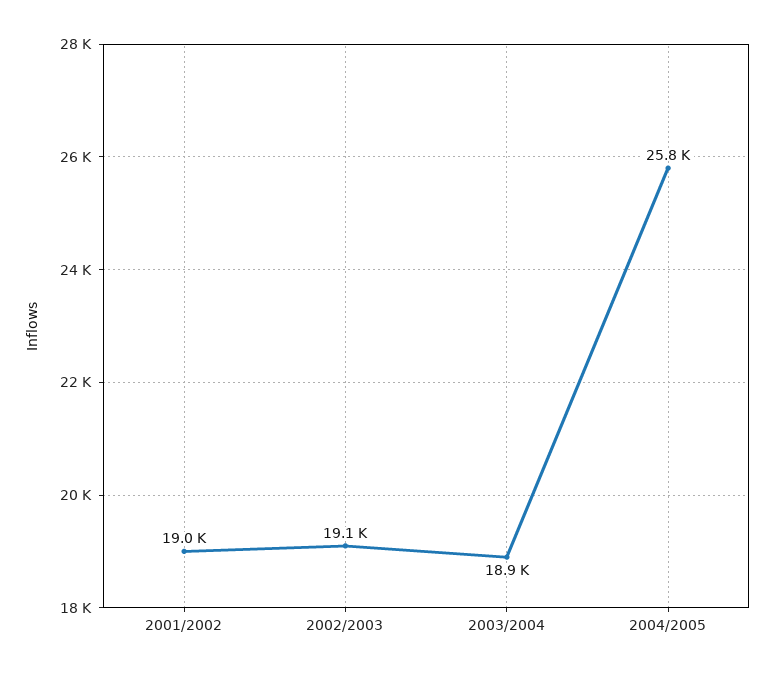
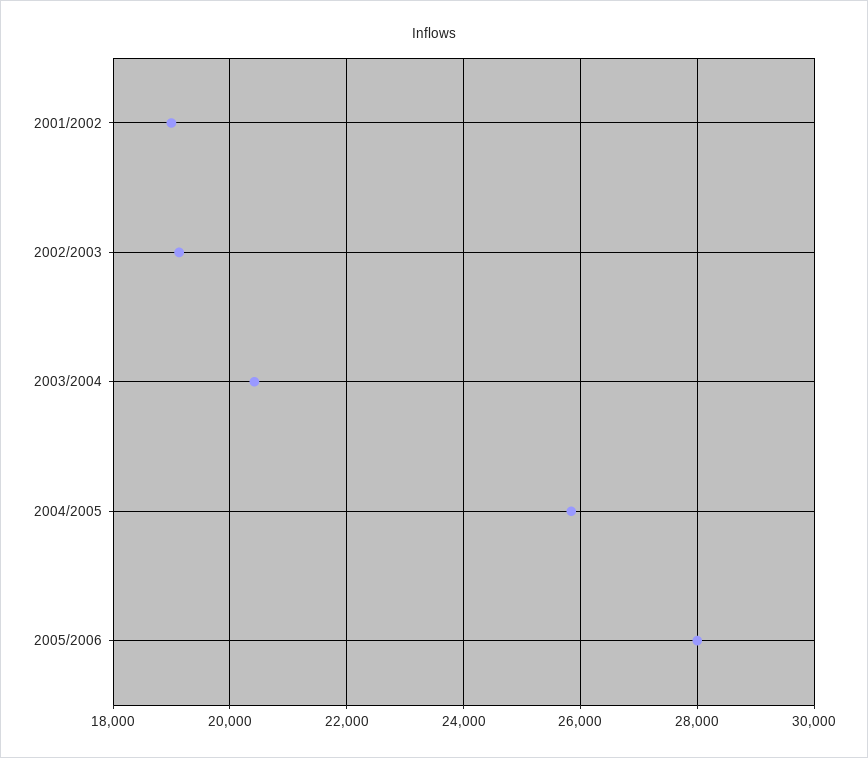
2003/2004: 18900 -> 20400
2005/2006: none -> 28000

